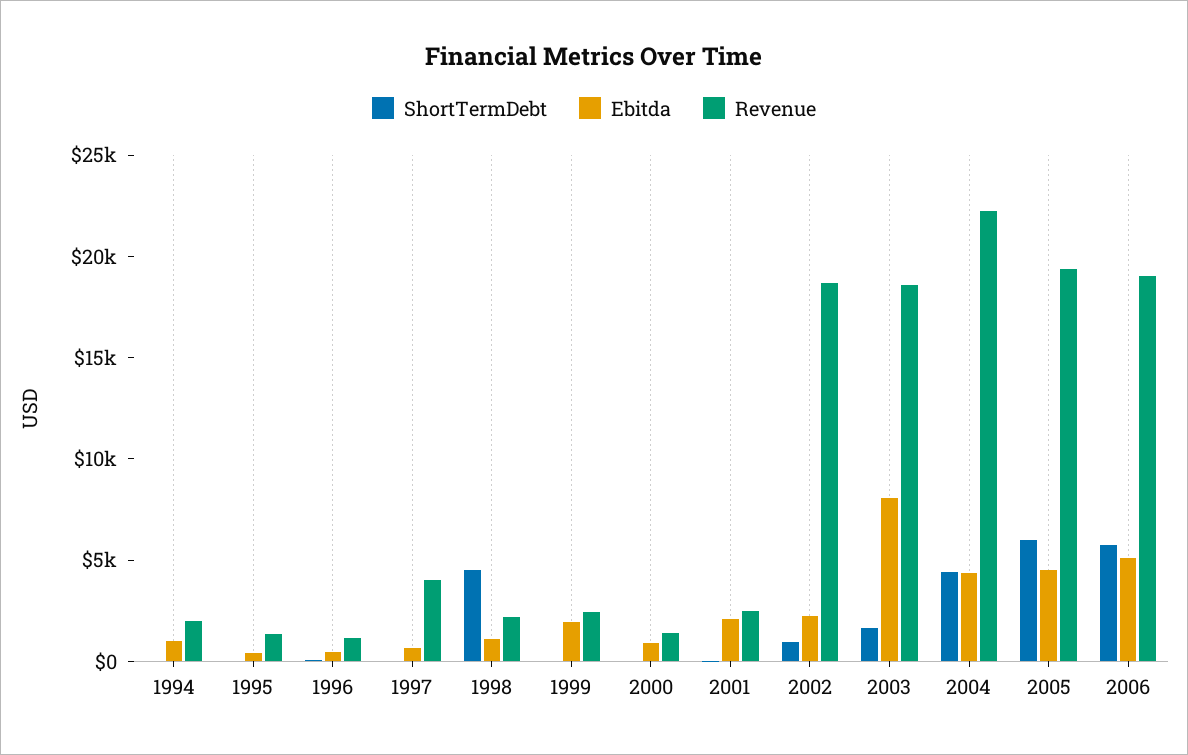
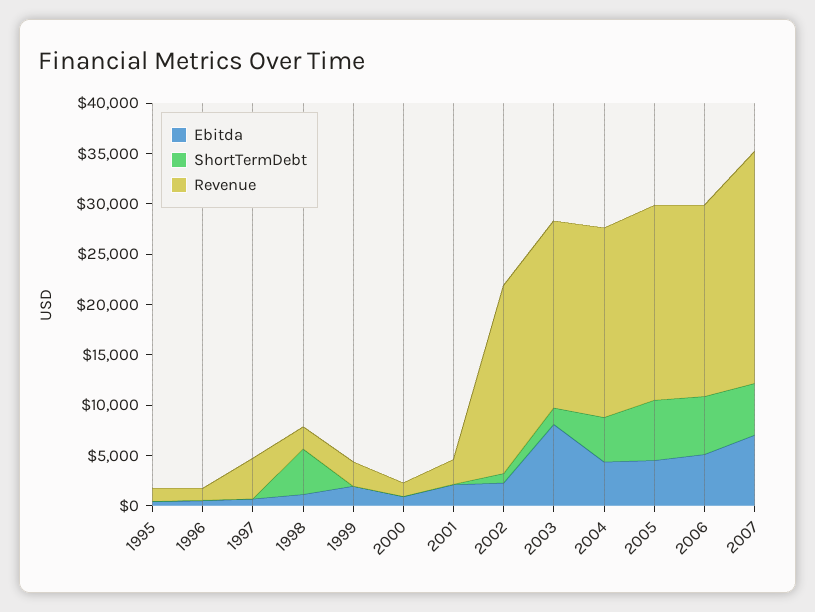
ShortTermDebt, 1994: 0 -> none
Ebitda, 1994: 1000 -> none
Revenue, 1994: 2000 -> none
Revenue, 2004: 22000 -> 19000
Ebitda, 2007: none -> 7000
ShortTermDebt, 2007: none -> 5000
Revenue, 2007: none -> 23000

